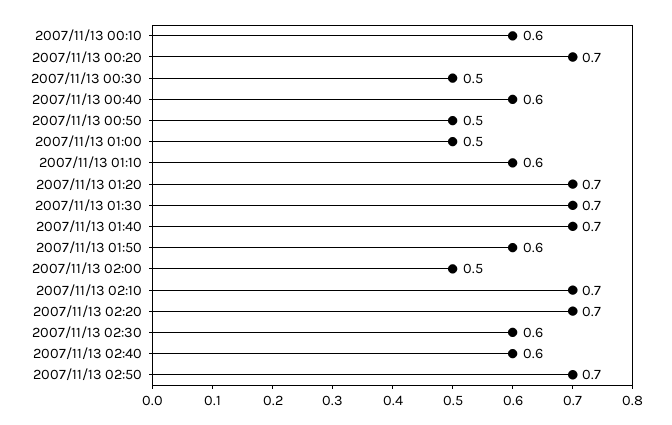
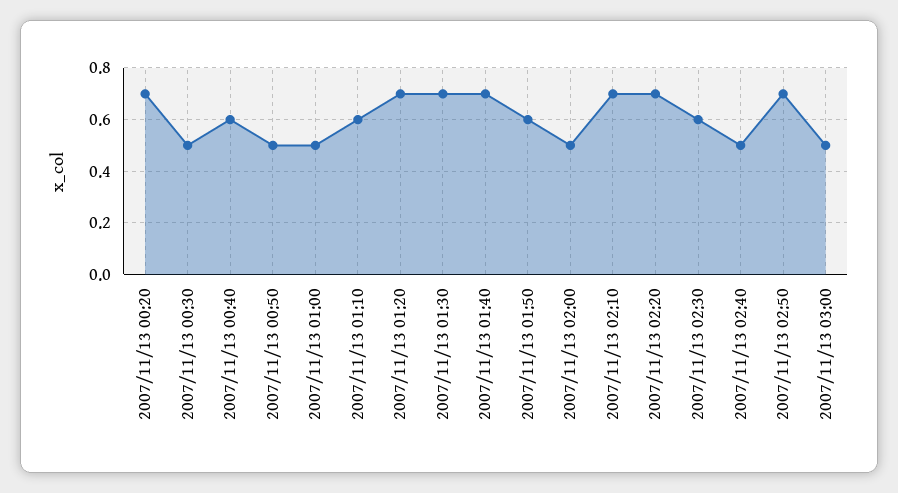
2007/11/13 00:10: 0.6 -> none
2007/11/13 02:40: 0.6 -> 0.5
2007/11/13 03:00: none -> 0.5

